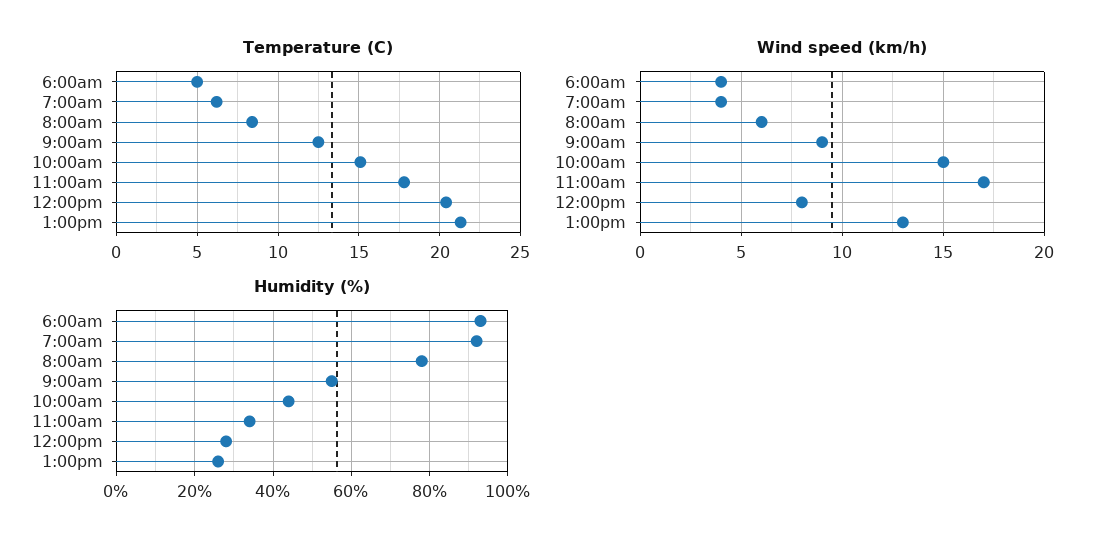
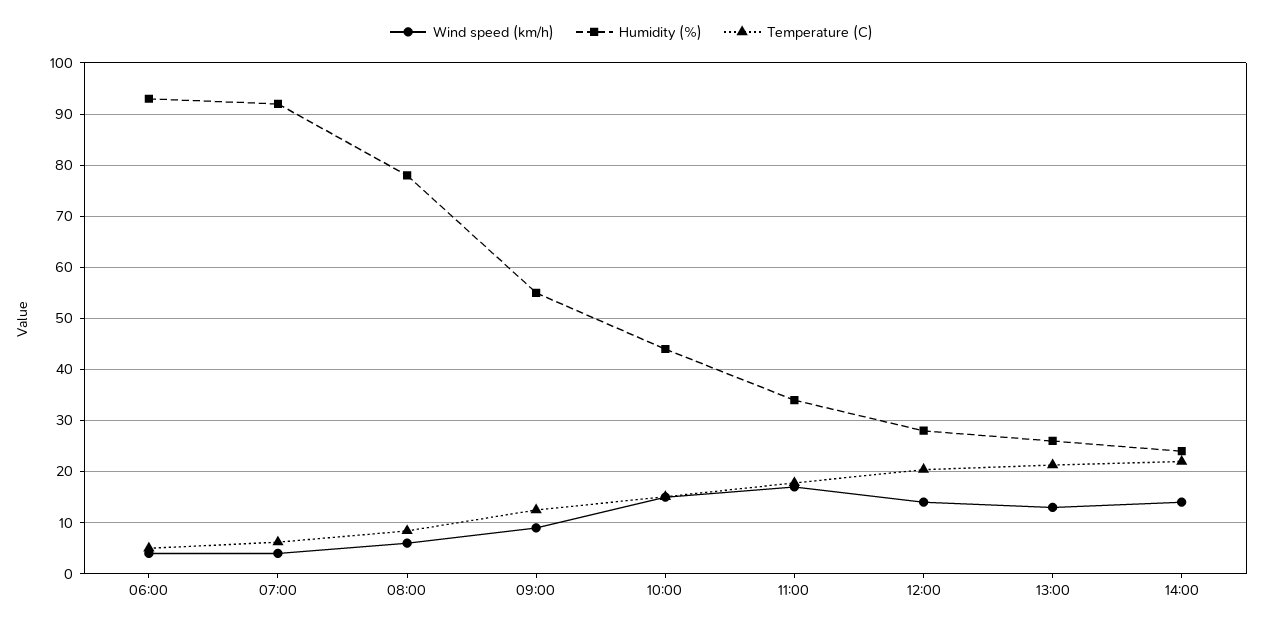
Wind speed (km/h), 12:00pm: 8 -> 14
Wind speed (km/h), 14:00: none -> 14
Humidity (%), 14:00: none -> 24
Temperature (C), 14:00: none -> 22

